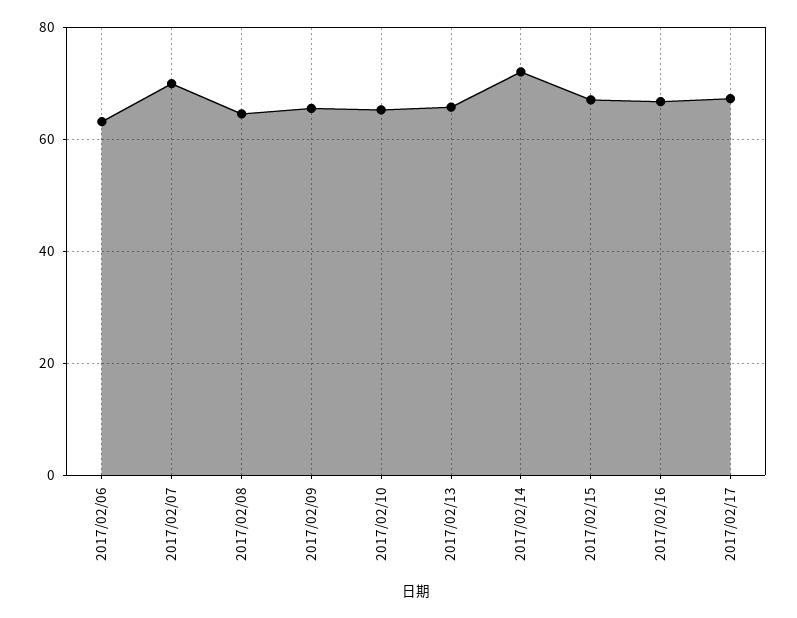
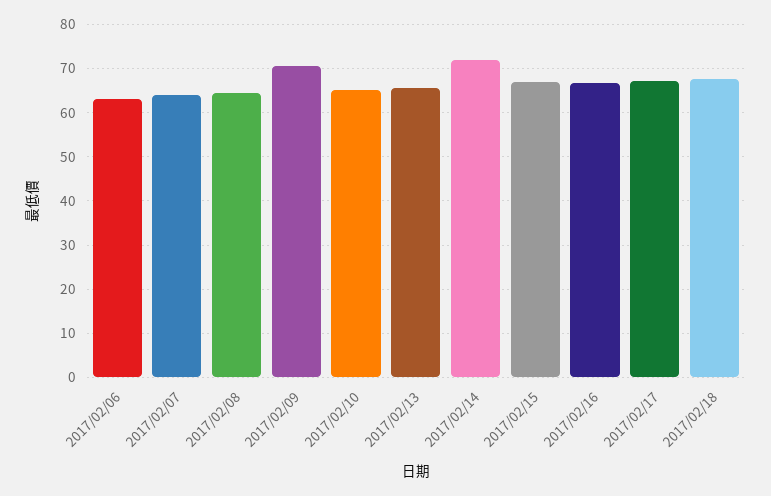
2017/02/07: 70 -> 64
2017/02/09: 66 -> 70
2017/02/18: none -> 68

